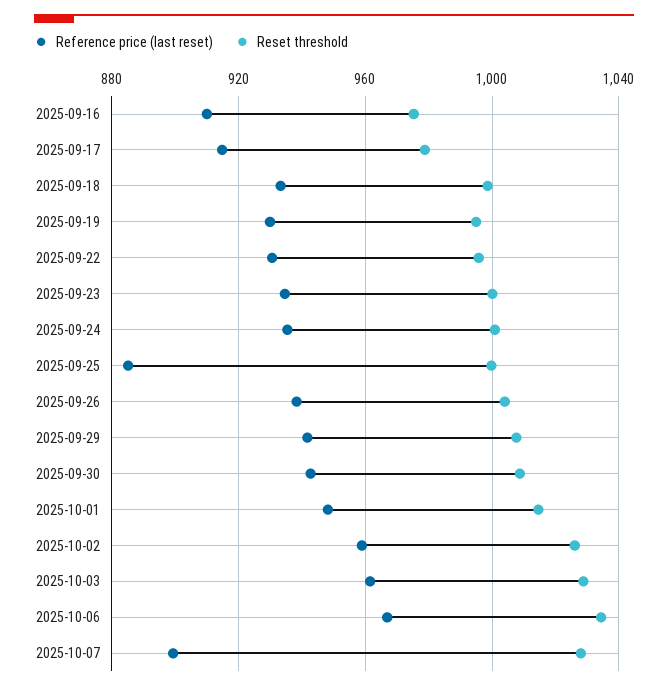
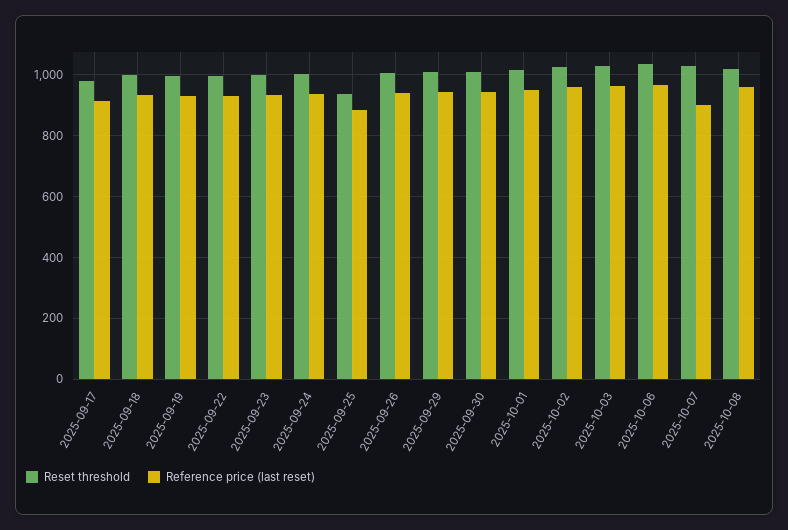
Reference price (last reset), 2025-09-16: 910 -> none
Reset threshold, 2025-09-16: 975 -> none
Reset threshold, 2025-09-25: 1000 -> 940
Reset threshold, 2025-10-08: none -> 1020
Reference price (last reset), 2025-10-08: none -> 960

